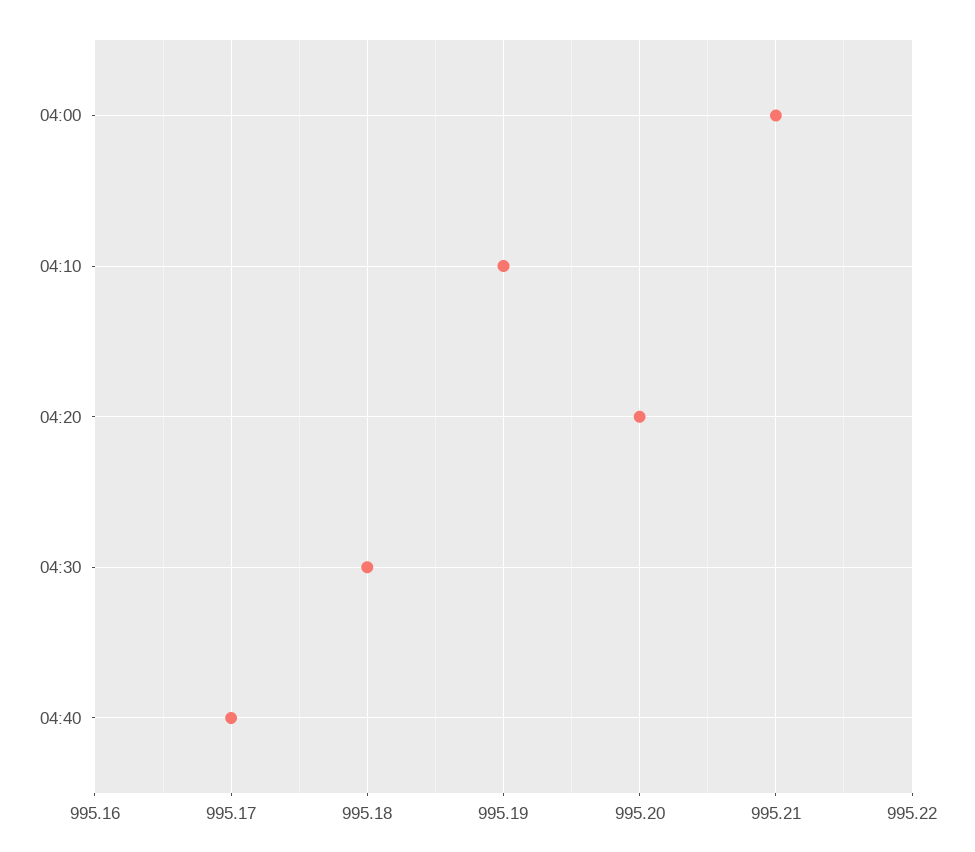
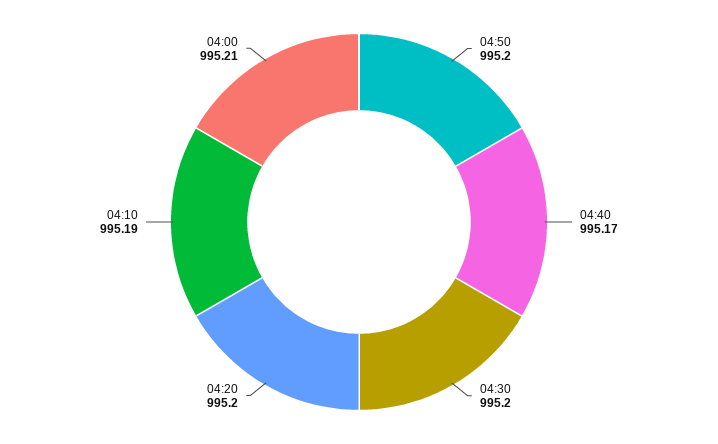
04:30: 995.18 -> 995.2
04:50: none -> 995.2

